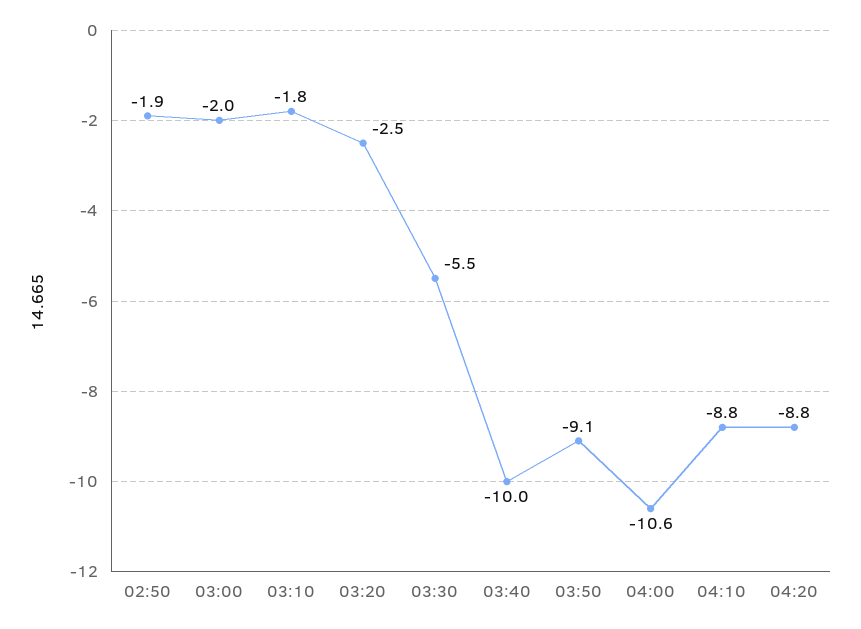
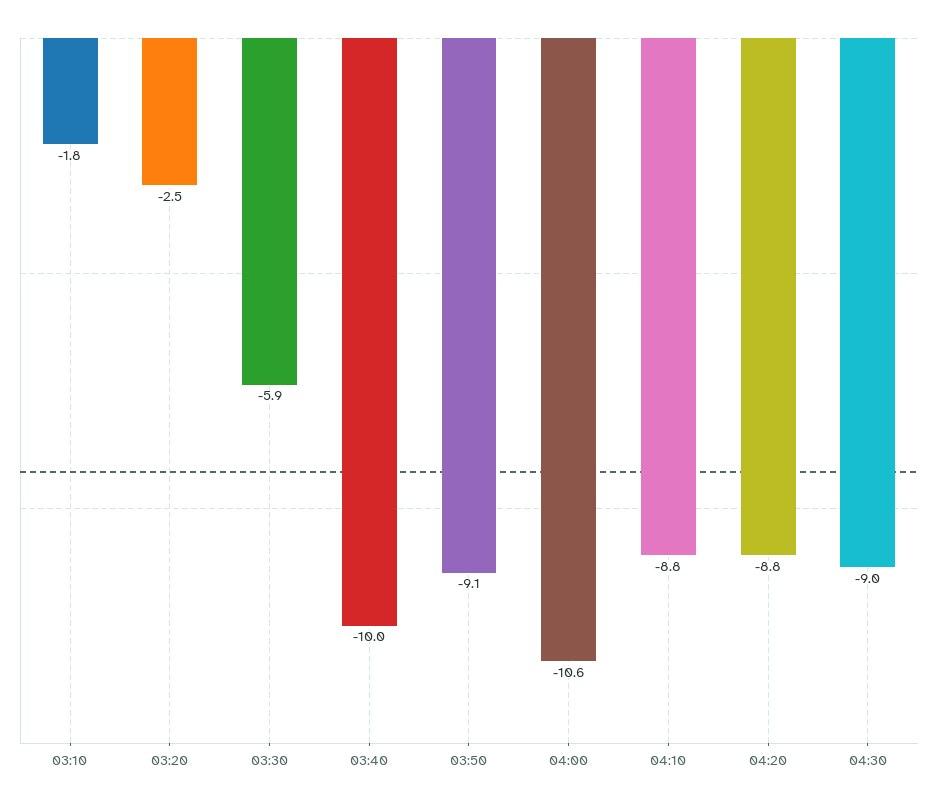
02:50: -1.9 -> none
03:00: -2 -> none
03:30: -5.5 -> -5.9
04:30: none -> -9

